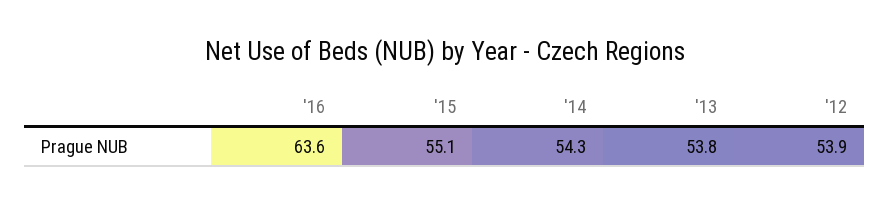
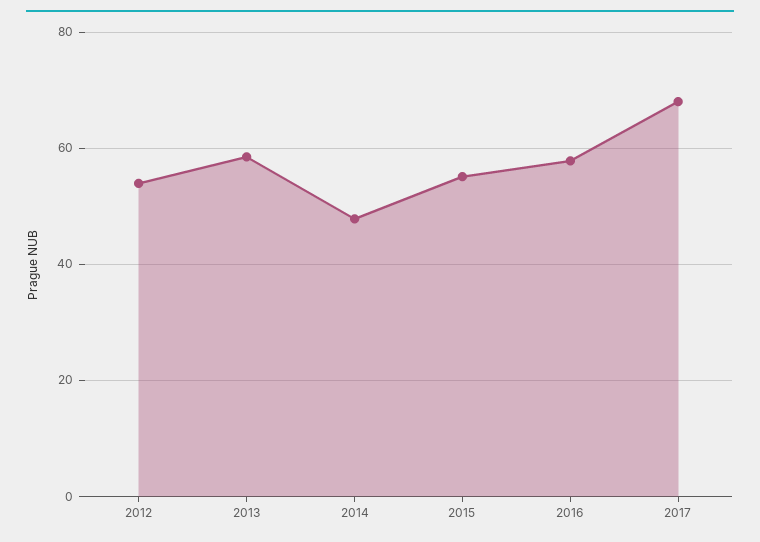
'16: 63.6 -> 58
'14: 54.3 -> 48
'13: 53.8 -> 58
2017: none -> 68

